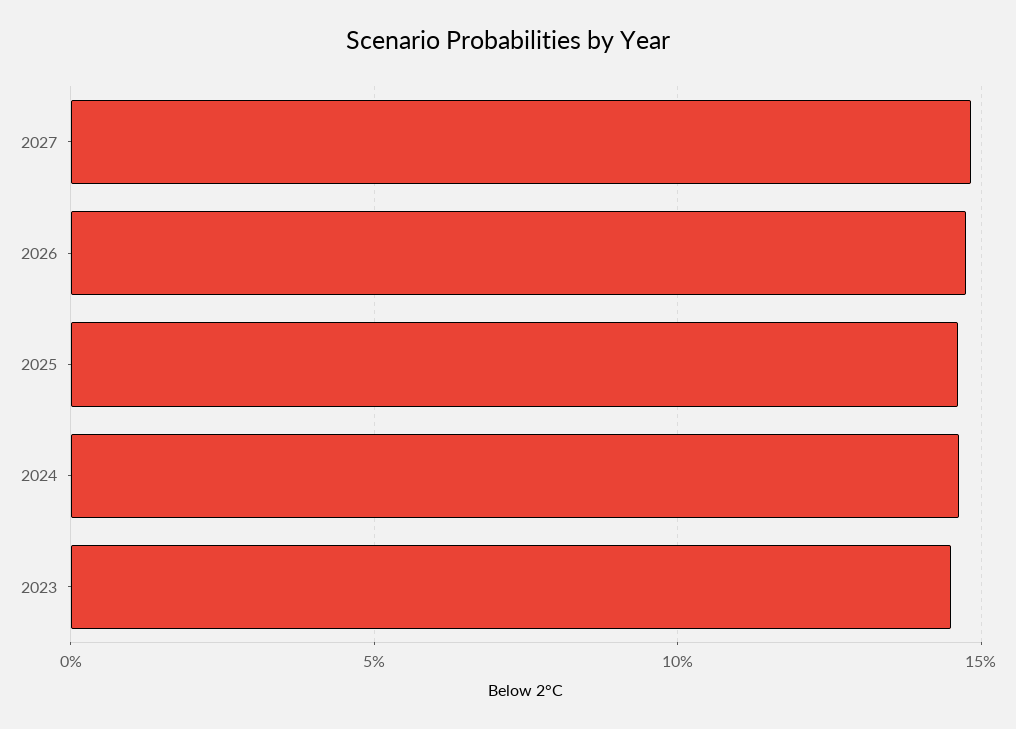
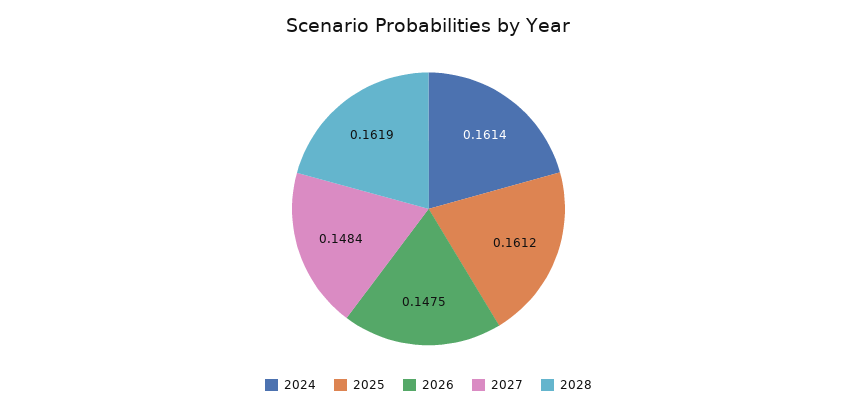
2025: 0.145 -> 0.1612
2024: 0.145 -> 0.1614
2023: 0.145 -> none
2028: none -> 0.1619

